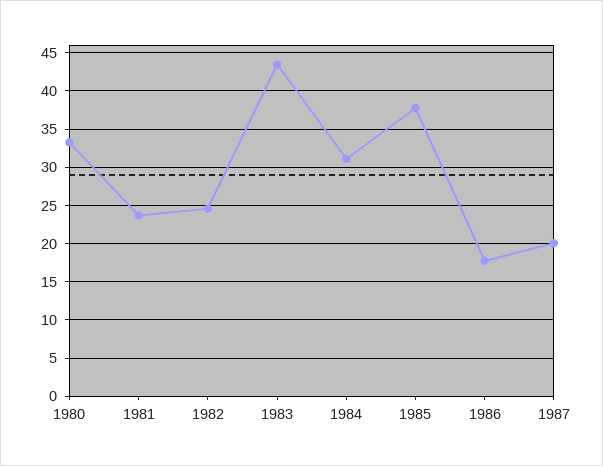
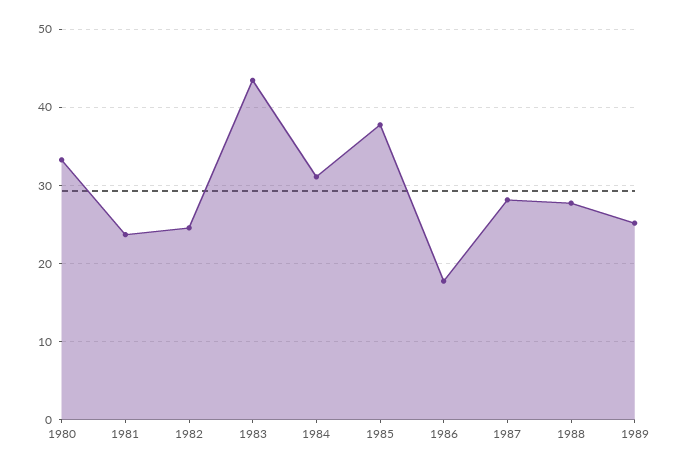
1987: 20 -> 28
1988: none -> 28
1989: none -> 25

